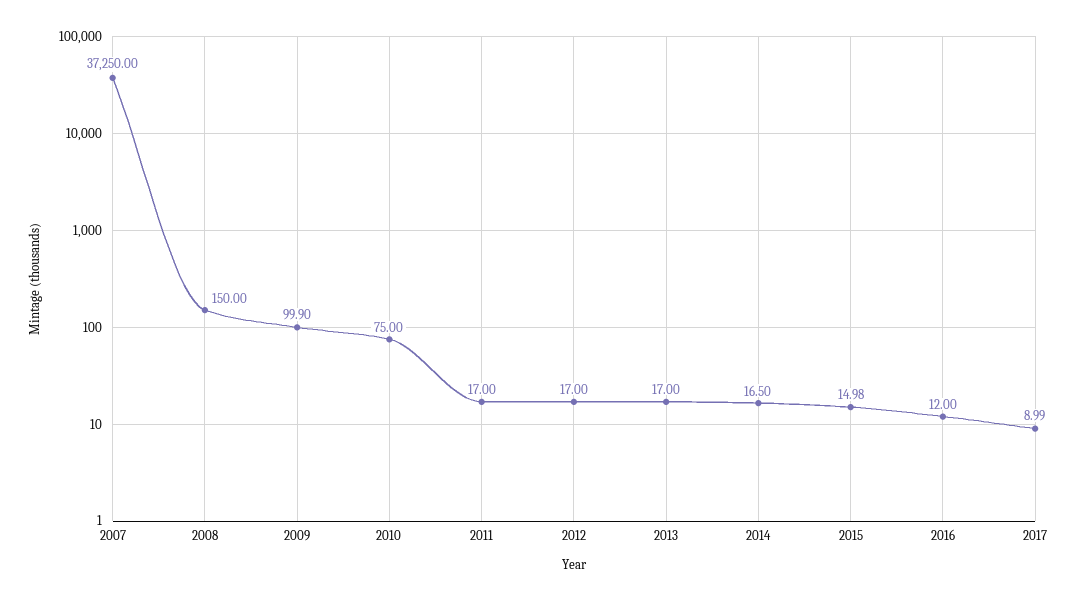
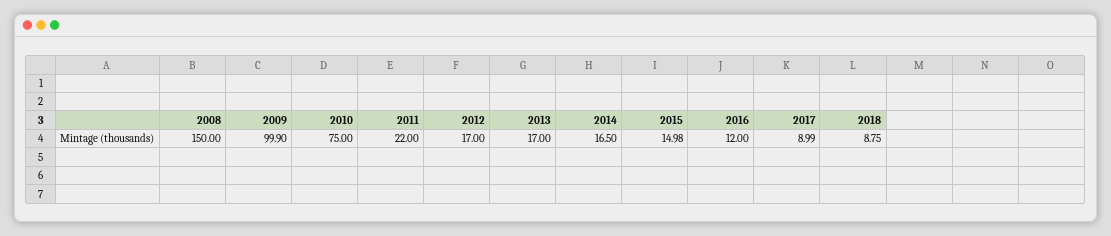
2007: 37250 -> none
2011: 17 -> 22
2018: none -> 8.75

